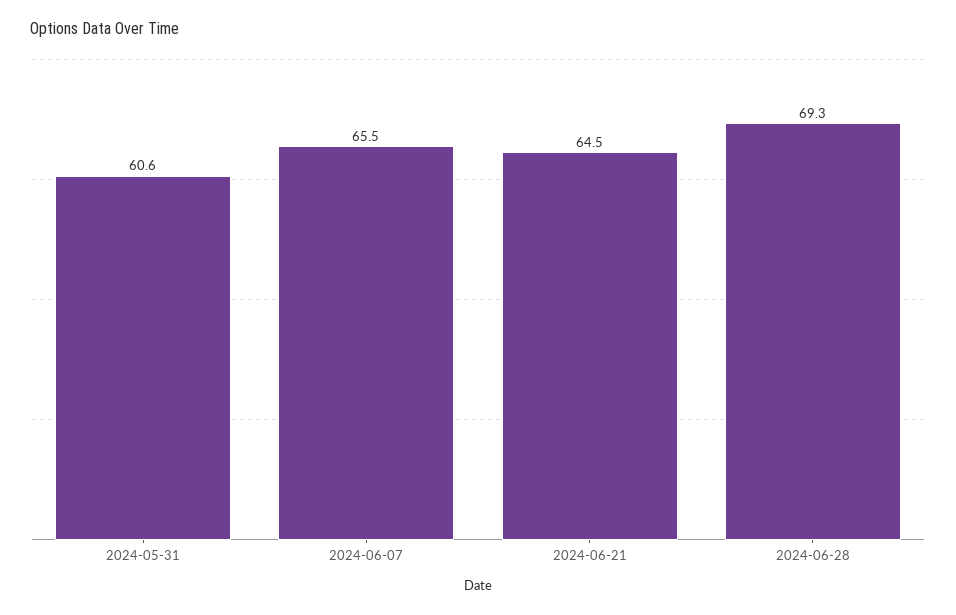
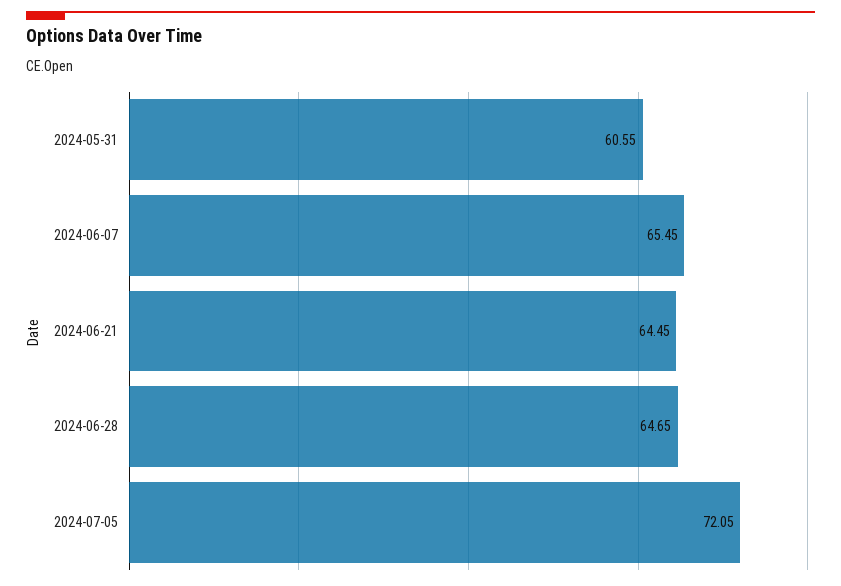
2024-06-28: 69.3 -> 64.65
2024-07-05: none -> 72.05

